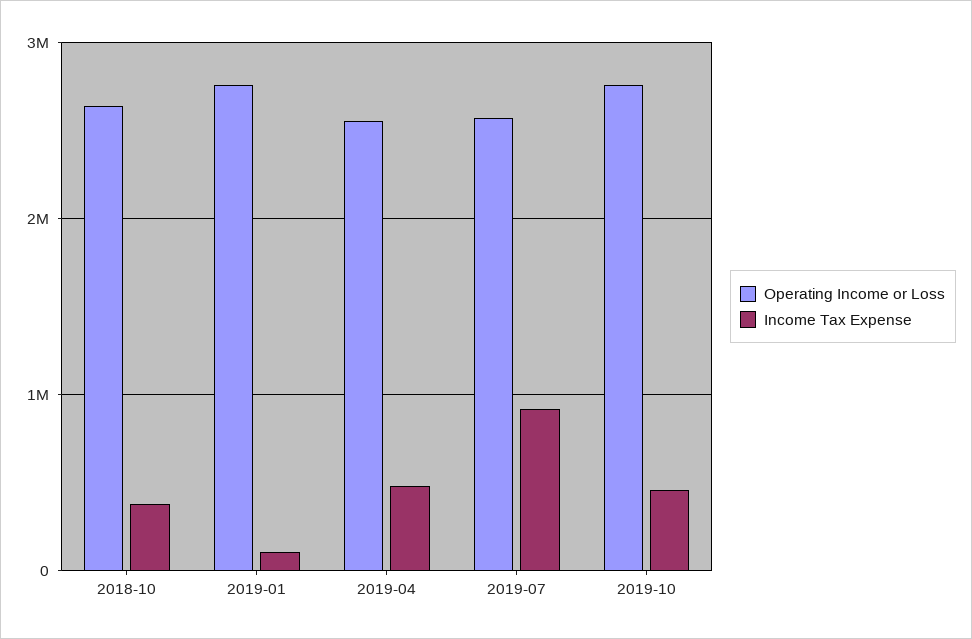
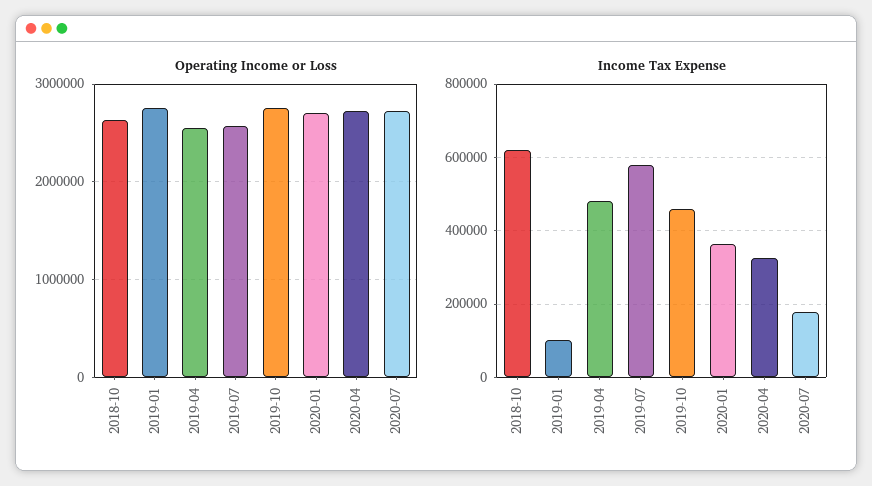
Income Tax Expense, 2018-10: 400000 -> 620000
Income Tax Expense, 2019-07: 900000 -> 580000
Operating Income or Loss, 2020-01: none -> 2700000
Operating Income or Loss, 2020-04: none -> 2700000
Operating Income or Loss, 2020-07: none -> 2700000
Income Tax Expense, 2020-01: none -> 360000
Income Tax Expense, 2020-04: none -> 320000
Income Tax Expense, 2020-07: none -> 180000

